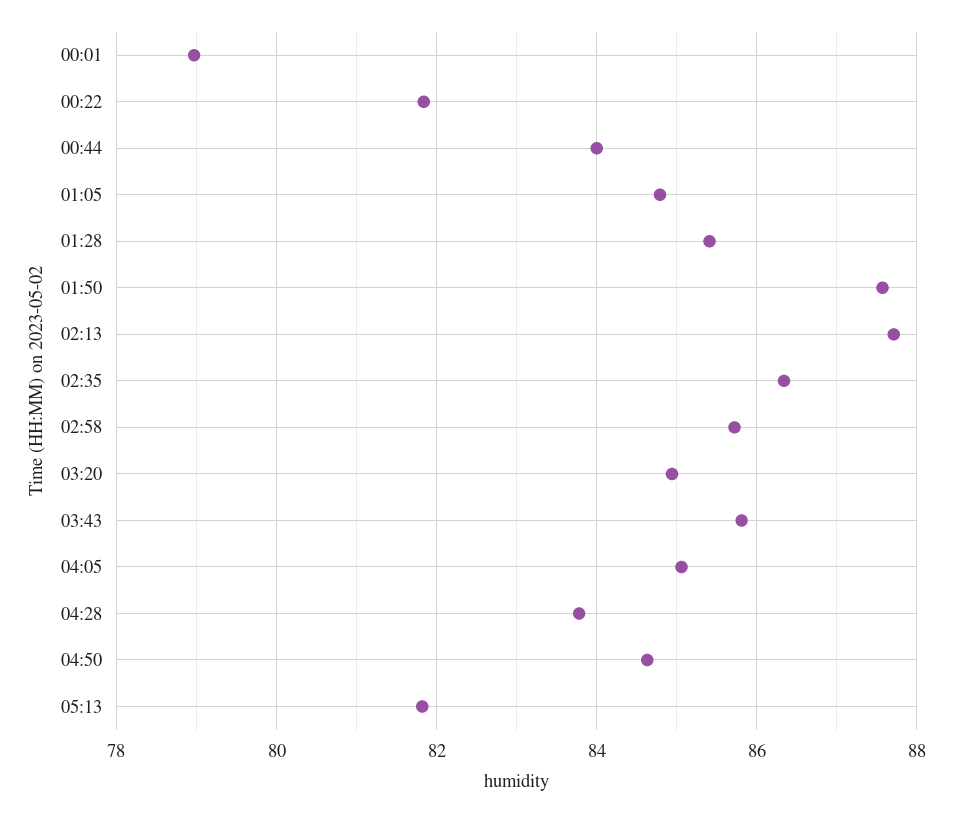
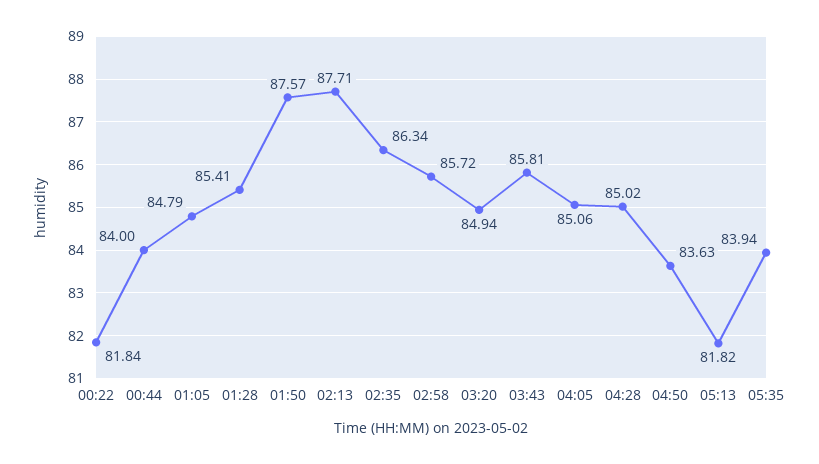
00:01: 79 -> none
04:28: 83.8 -> 85.02
04:50: 84.6 -> 83.63
05:35: none -> 83.94

